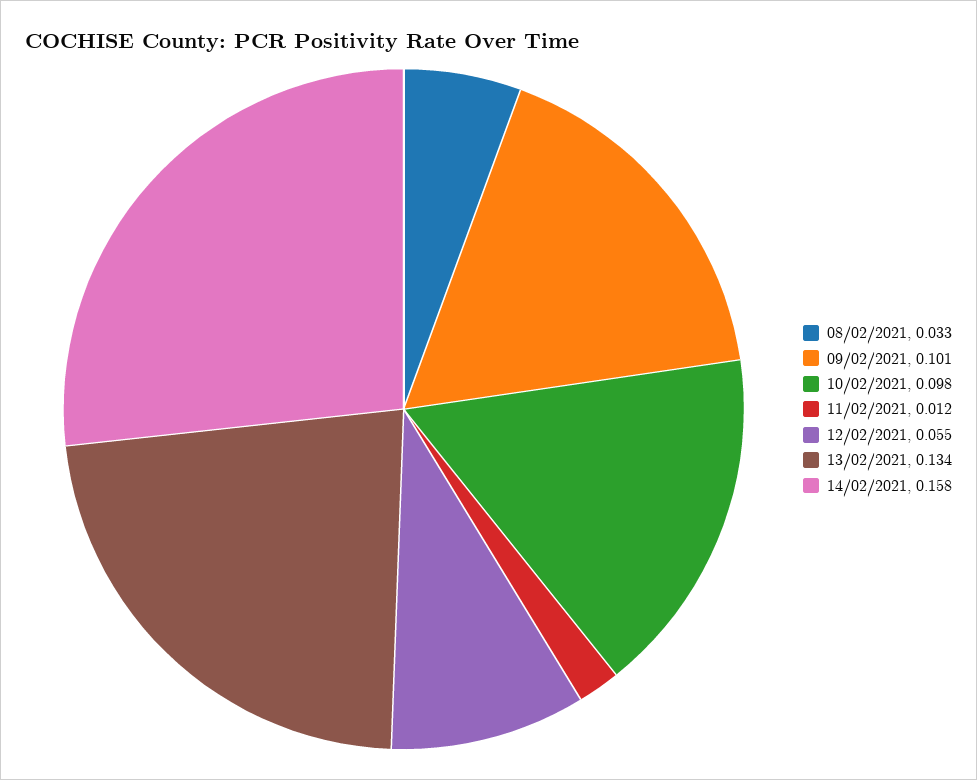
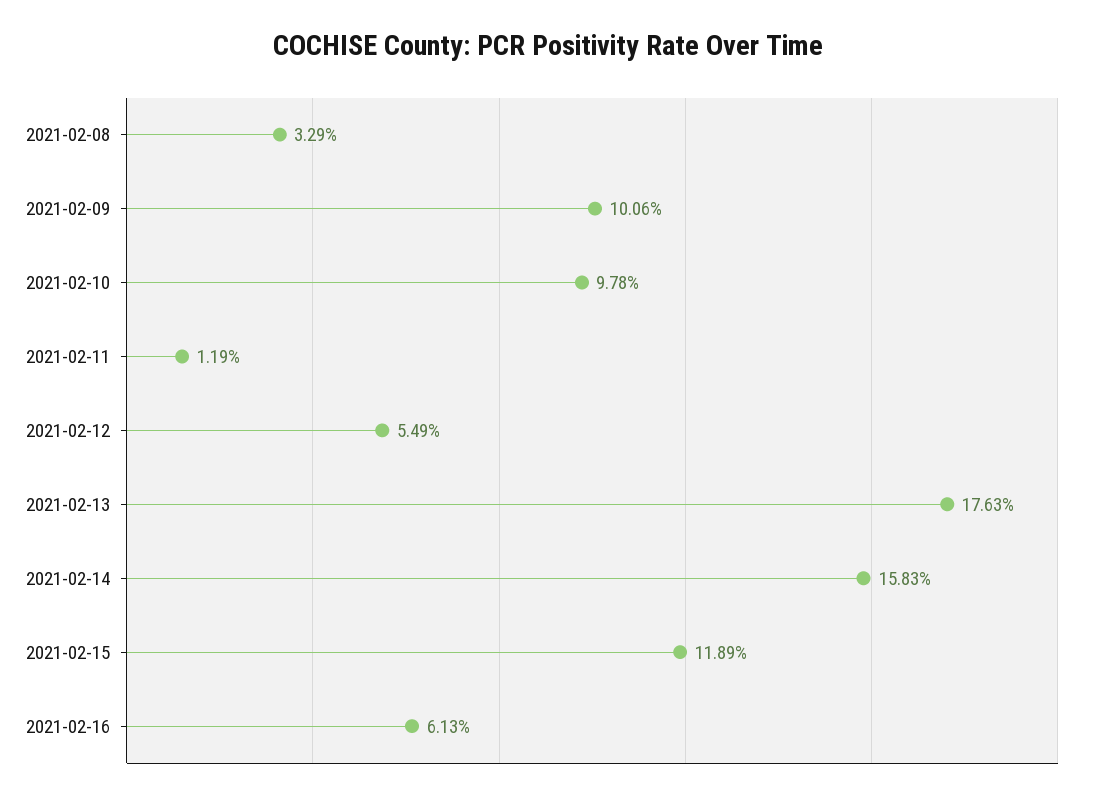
13/02/2021: 0.134 -> 0.1763
2021-02-15: none -> 0.1189
2021-02-16: none -> 0.0613

